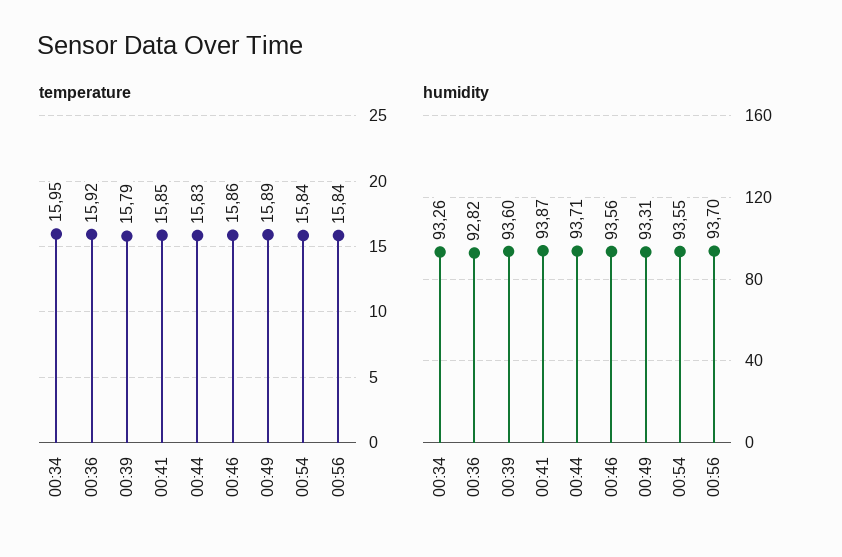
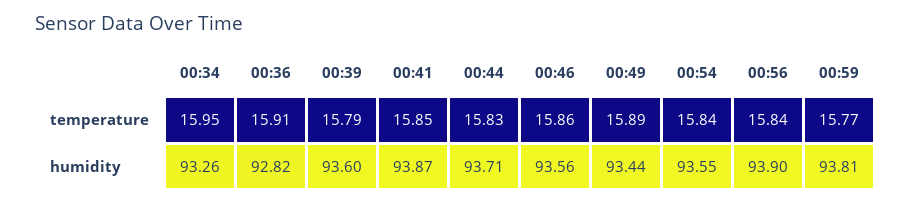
temperature, 00:36: 15.92 -> 15.91
humidity, 00:49: 93.31 -> 93.44
humidity, 00:56: 93.7 -> 93.9
temperature, 00:59: none -> 15.77
humidity, 00:59: none -> 93.81

